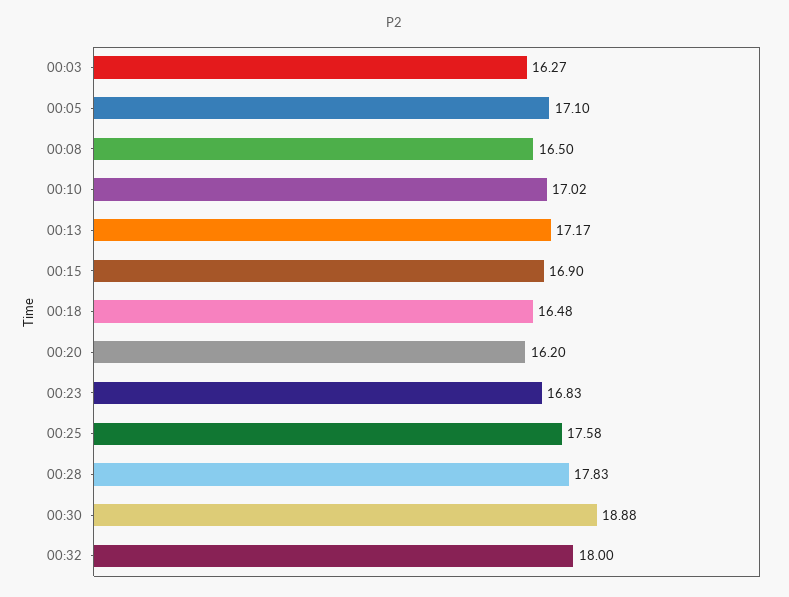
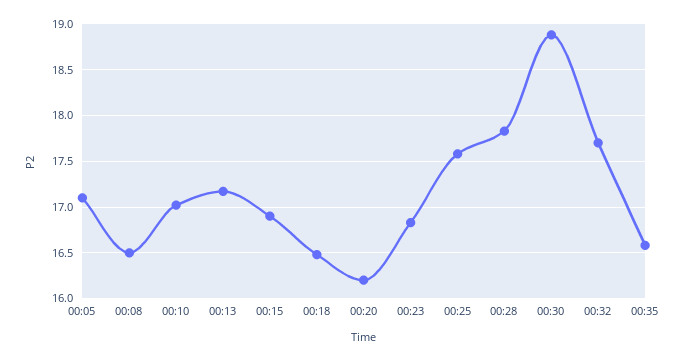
00:03: 16.27 -> none
00:32: 18 -> 17.7
00:35: none -> 16.6

